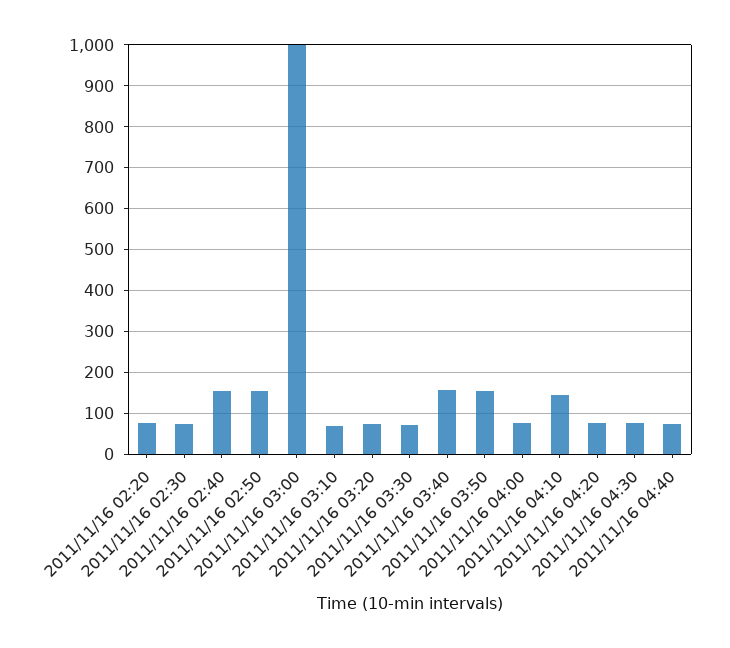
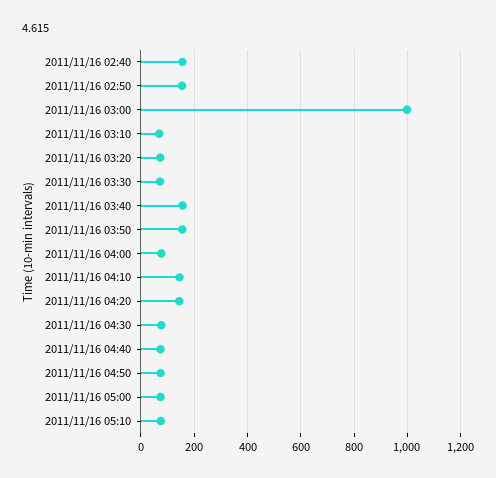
2011/11/16 02:20: 80 -> none
2011/11/16 02:30: 80 -> none
2011/11/16 04:20: 80 -> 150
2011/11/16 04:50: none -> 75
2011/11/16 05:00: none -> 75
2011/11/16 05:10: none -> 75

